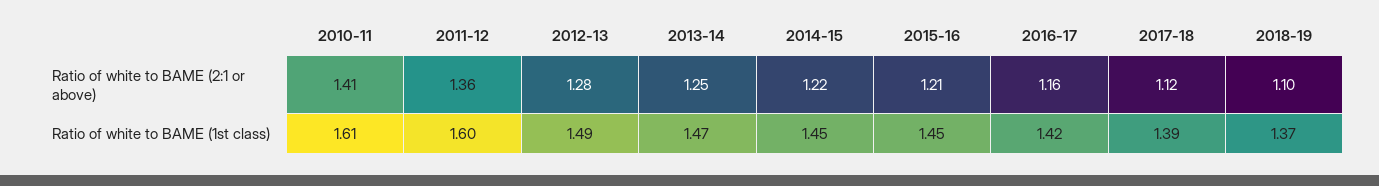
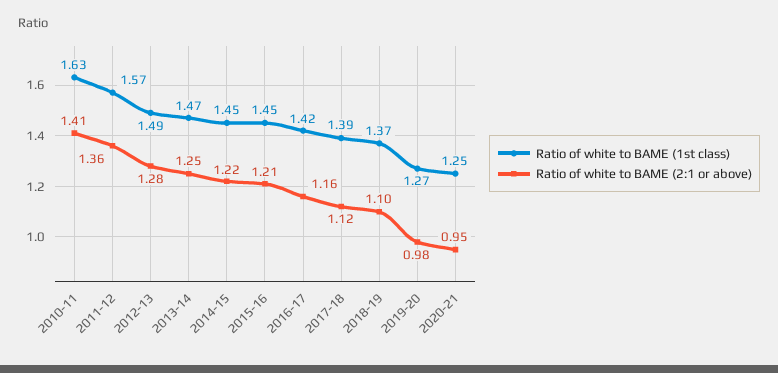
Ratio of white to BAME (1st class), 2010-11: 1.61 -> 1.63
Ratio of white to BAME (1st class), 2011-12: 1.6 -> 1.57
Ratio of white to BAME (1st class), 2019-20: none -> 1.27
Ratio of white to BAME (2:1 or above), 2019-20: none -> 0.98
Ratio of white to BAME (1st class), 2020-21: none -> 1.25
Ratio of white to BAME (2:1 or above), 2020-21: none -> 0.95

